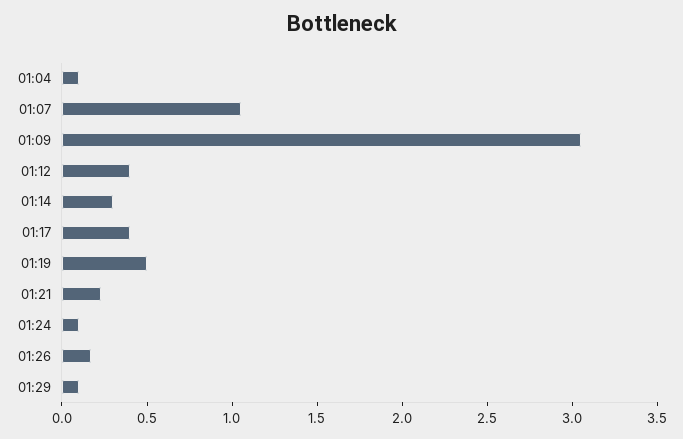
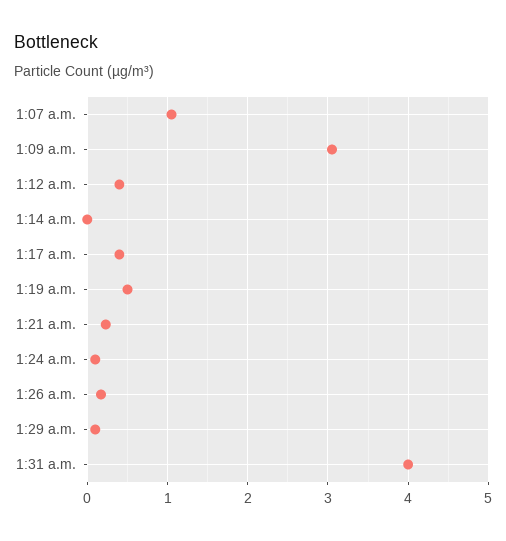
01:04: 0.1 -> none
01:14: 0.3 -> 0
1:31 a.m.: none -> 4

